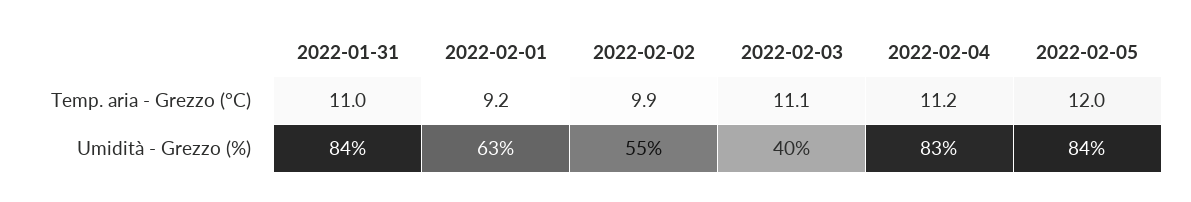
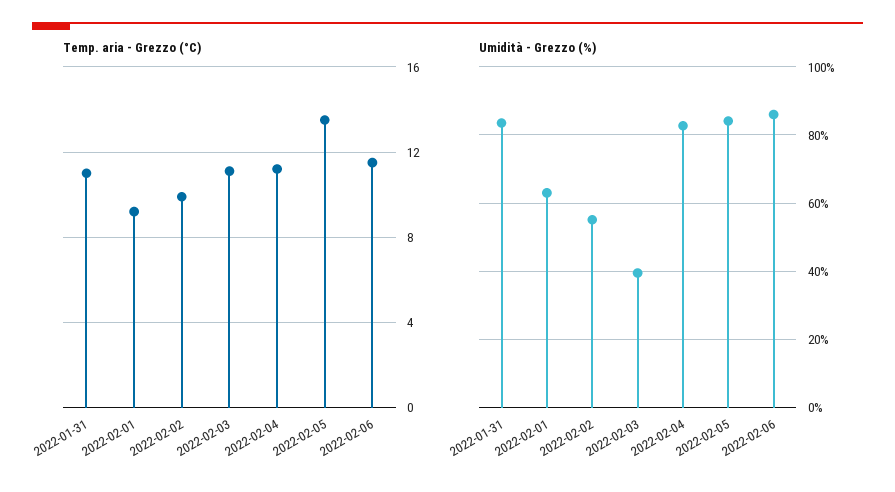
Temp. aria - Grezzo (°C), 2022-02-05: 12 -> 13.5
Temp. aria - Grezzo (°C), 2022-02-06: none -> 11.5
Umidità - Grezzo (%), 2022-02-06: none -> 86

